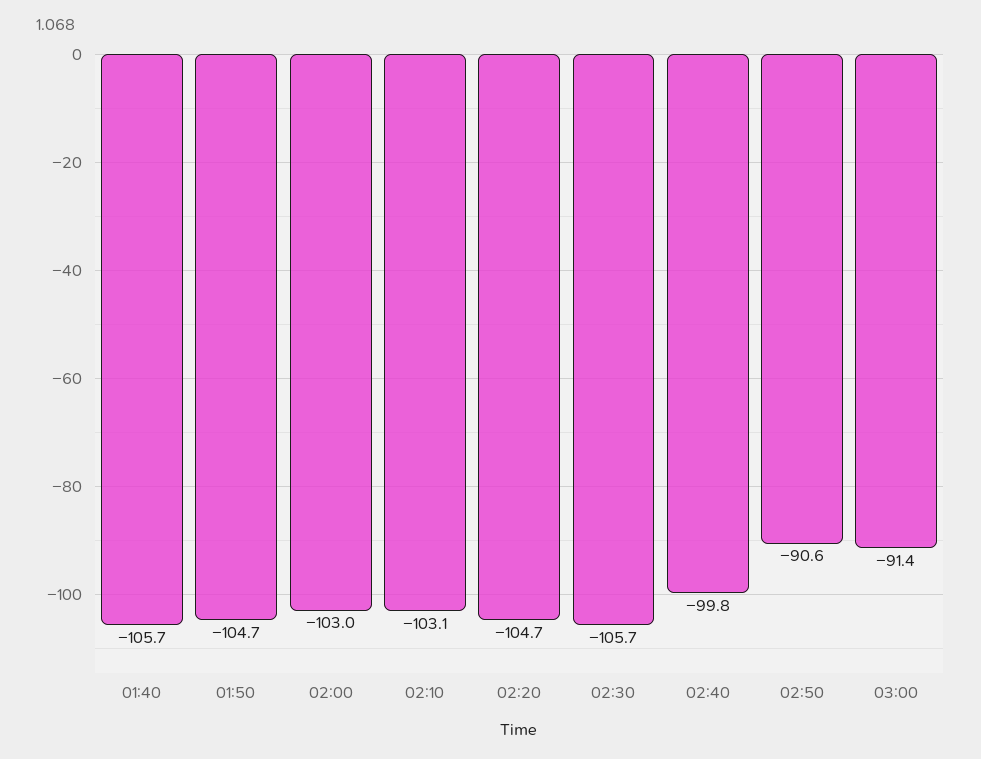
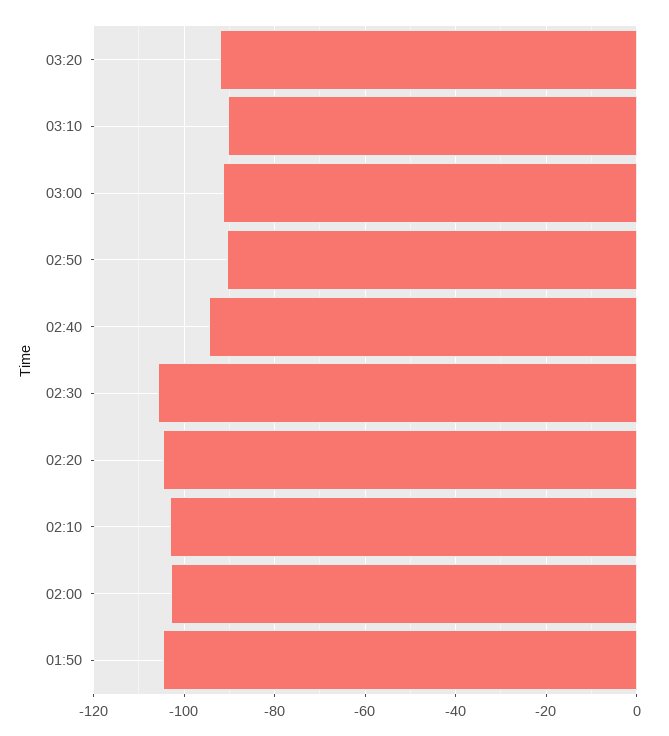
01:40: -105.7 -> none
02:40: -99.8 -> -94
03:20: none -> -92
03:10: none -> -90

